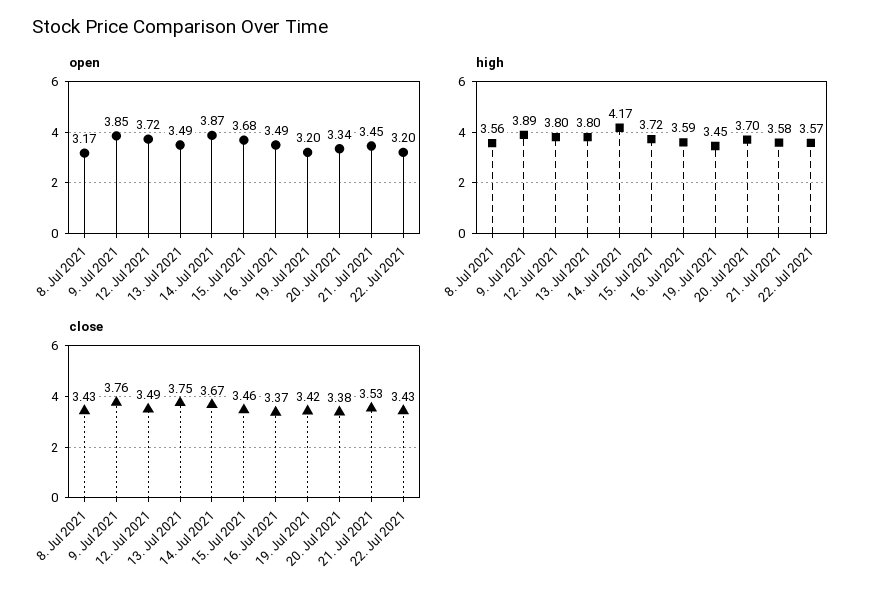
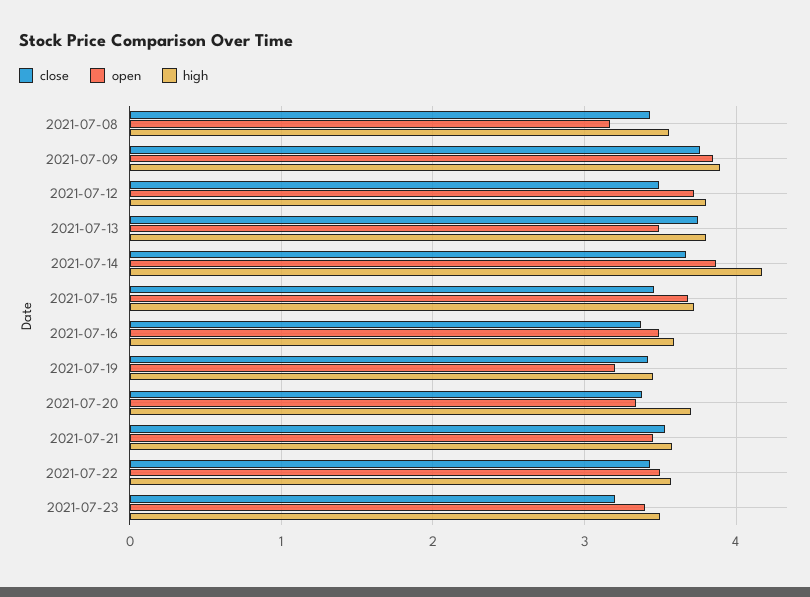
open, 22. Jul 2021: 3.2 -> 3.5
close, 2021-07-23: none -> 3.2
open, 2021-07-23: none -> 3.4
high, 2021-07-23: none -> 3.5

